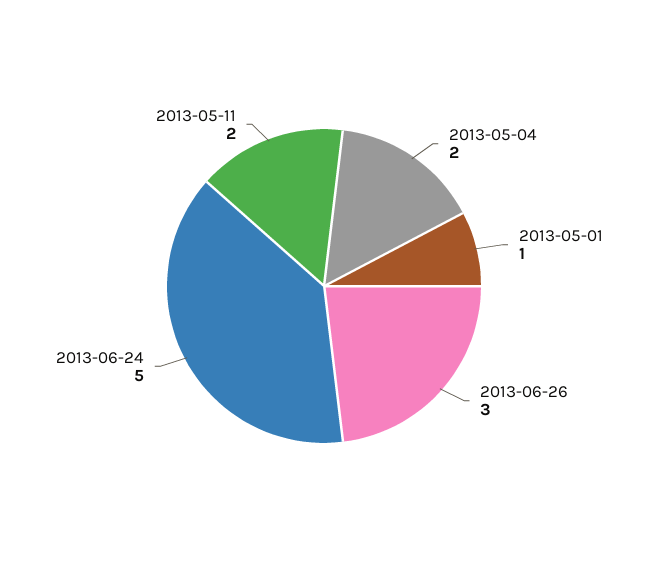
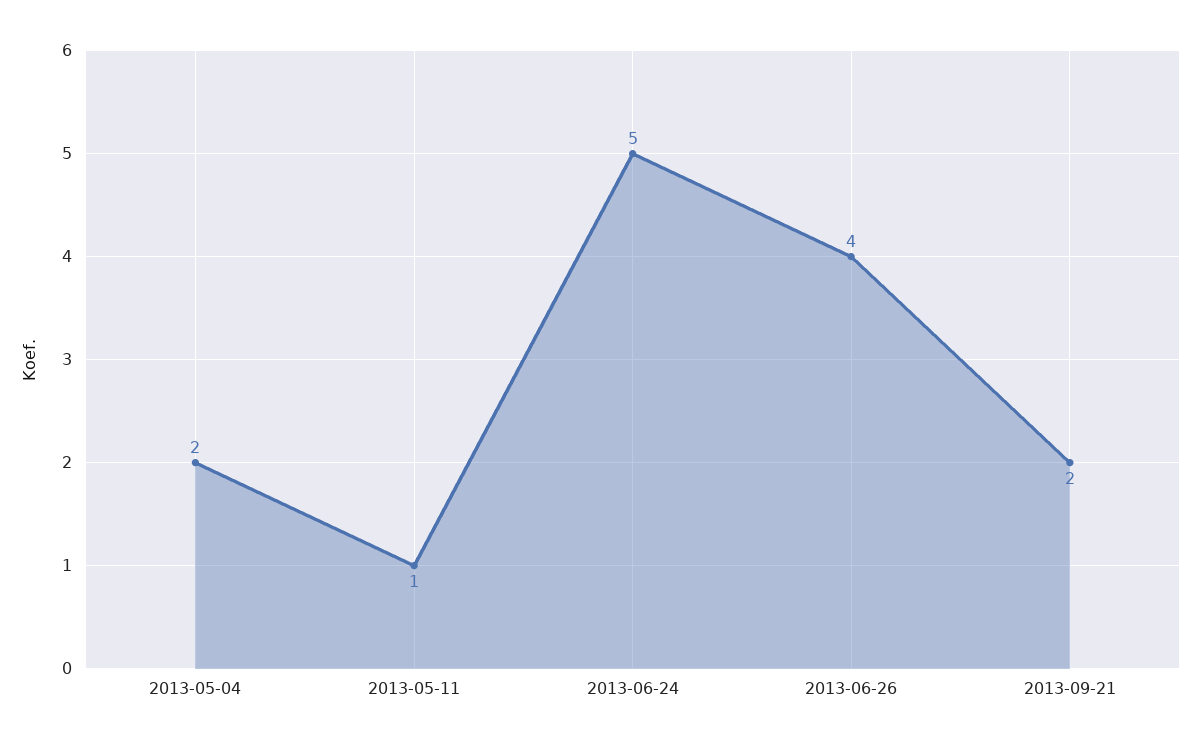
2013-05-01: 1 -> none
2013-06-26: 3 -> 4
2013-05-11: 2 -> 1
2013-09-21: none -> 2

